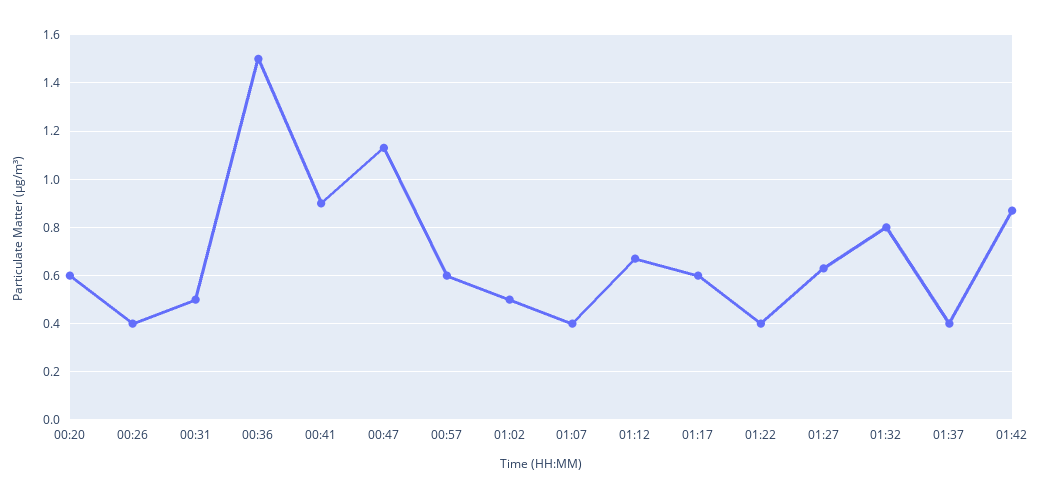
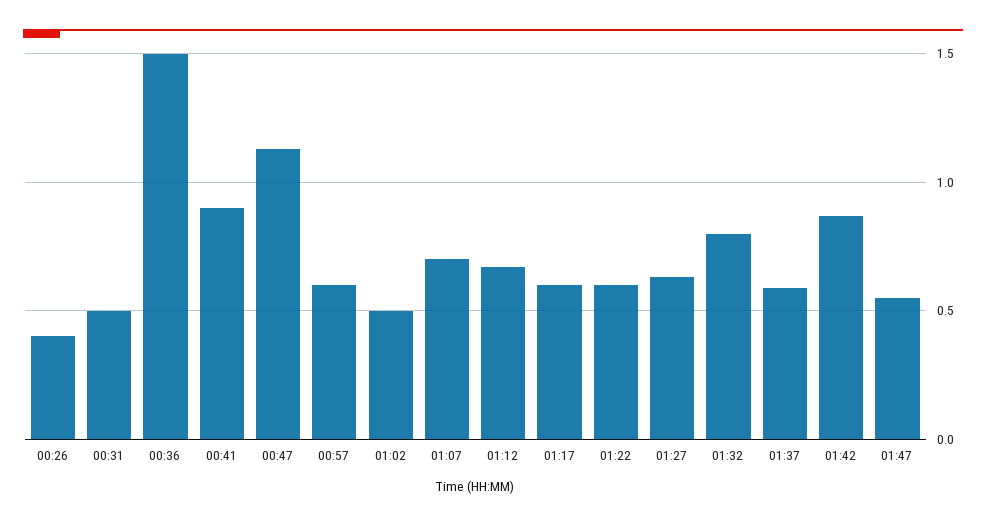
00:20: 0.6 -> none
01:07: 0.4 -> 0.7
01:22: 0.4 -> 0.6
01:37: 0.4 -> 0.6
01:47: none -> 0.55

